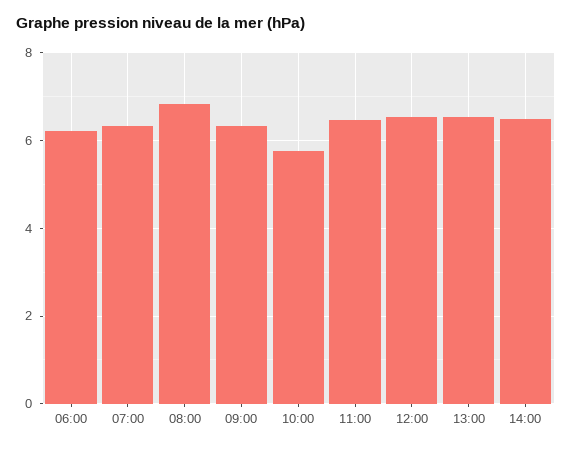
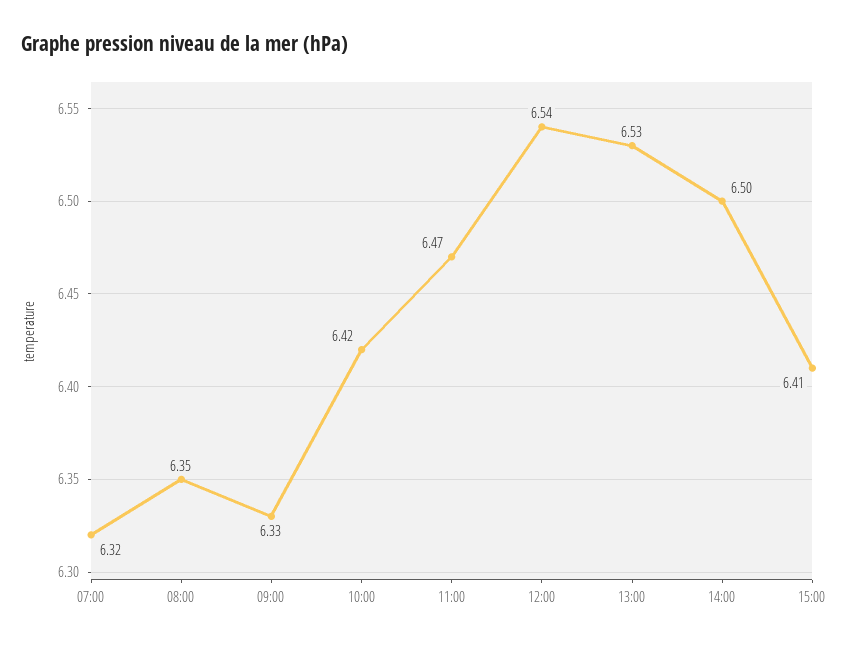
06:00: 6.2 -> none
08:00: 6.8 -> 6.35
10:00: 5.8 -> 6.42
15:00: none -> 6.41

